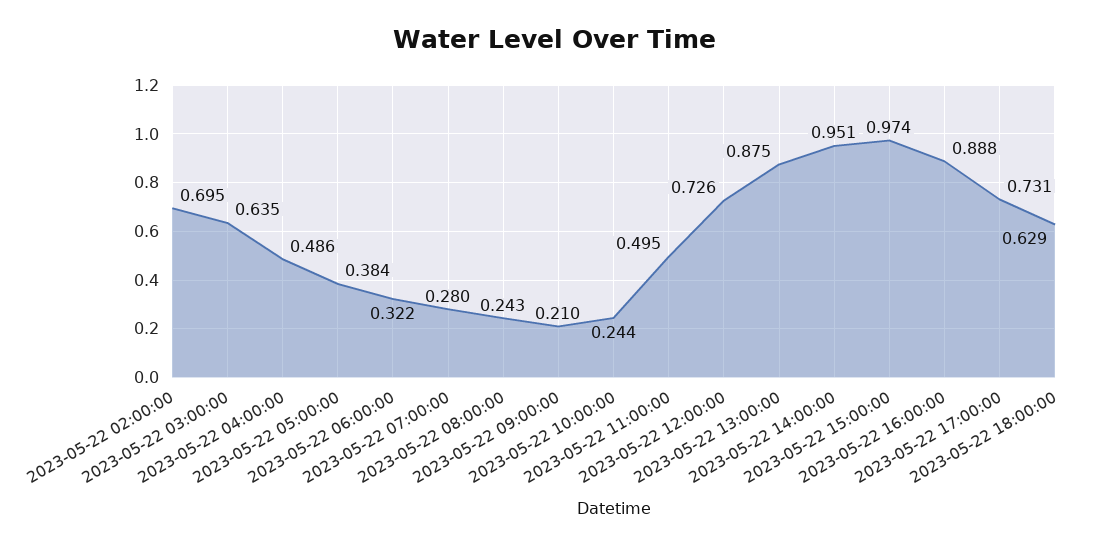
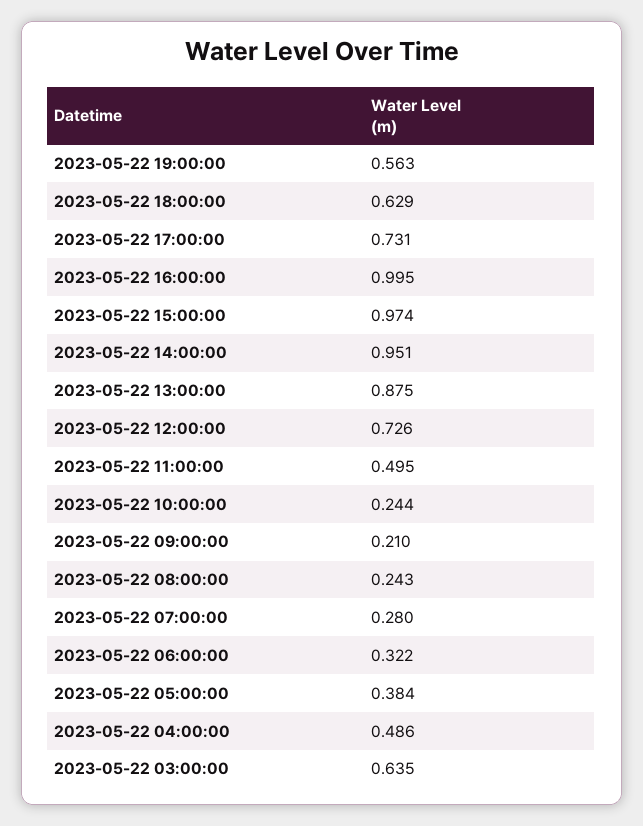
2023-05-22 02:00:00: 0.695 -> none
2023-05-22 16:00:00: 0.888 -> 0.995
2023-05-22 19:00:00: none -> 0.563

